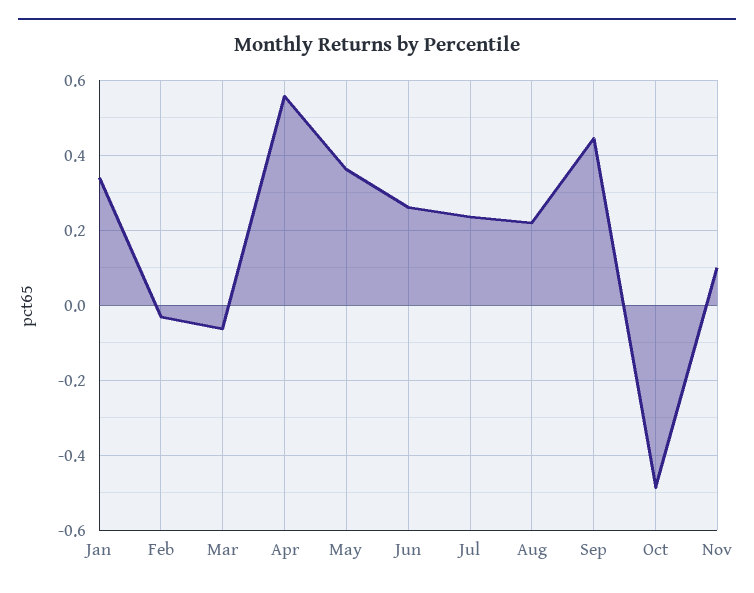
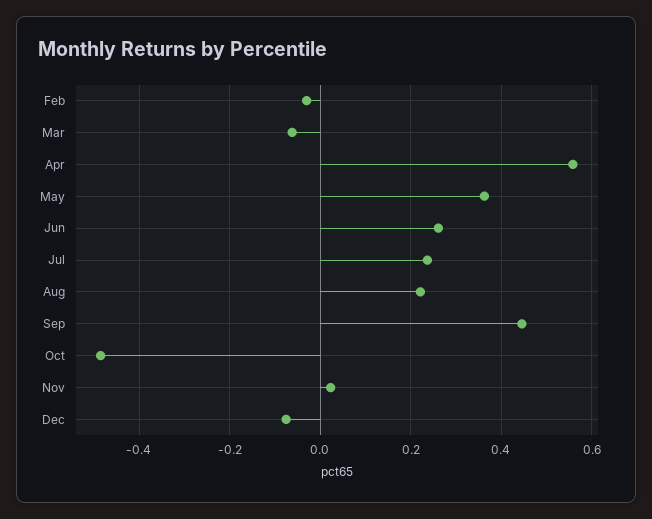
Jan: 0.34 -> none
Nov: 0.1 -> 0.02
Dec: none -> -0.08

